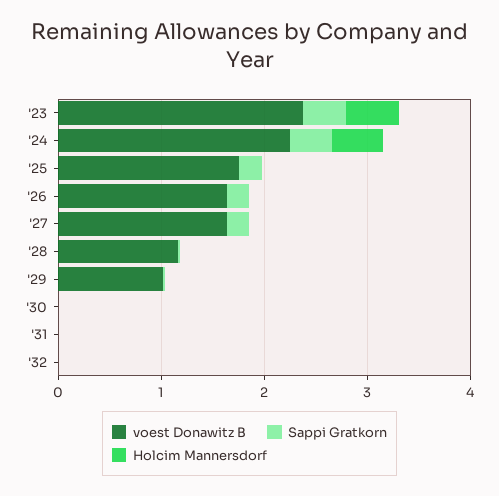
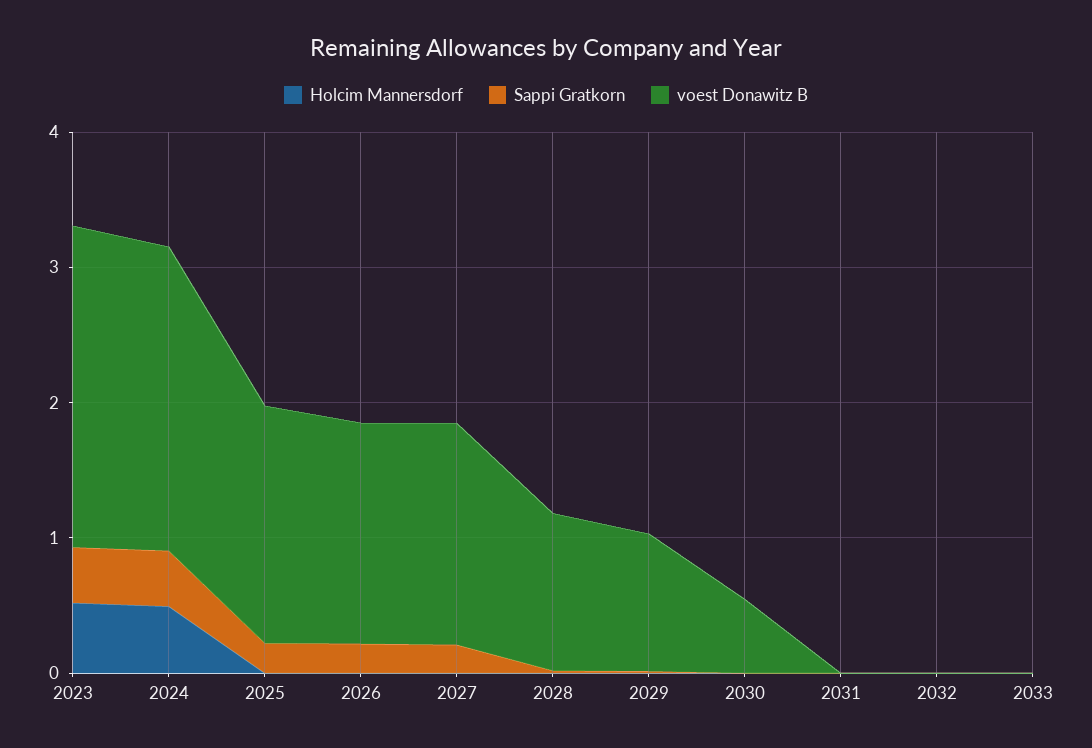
voest Donawitz B, '30: 0 -> 0.6
Holcim Mannersdorf, 2033: none -> 0
Sappi Gratkorn, 2033: none -> 0
voest Donawitz B, 2033: none -> 0

